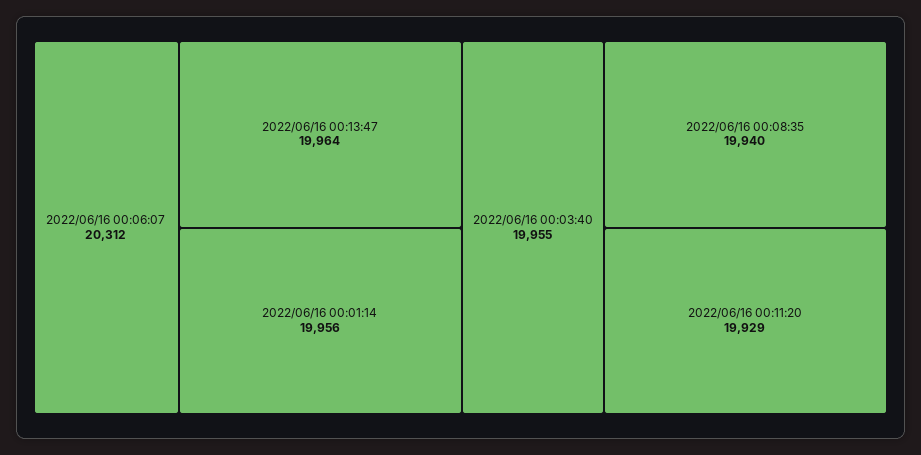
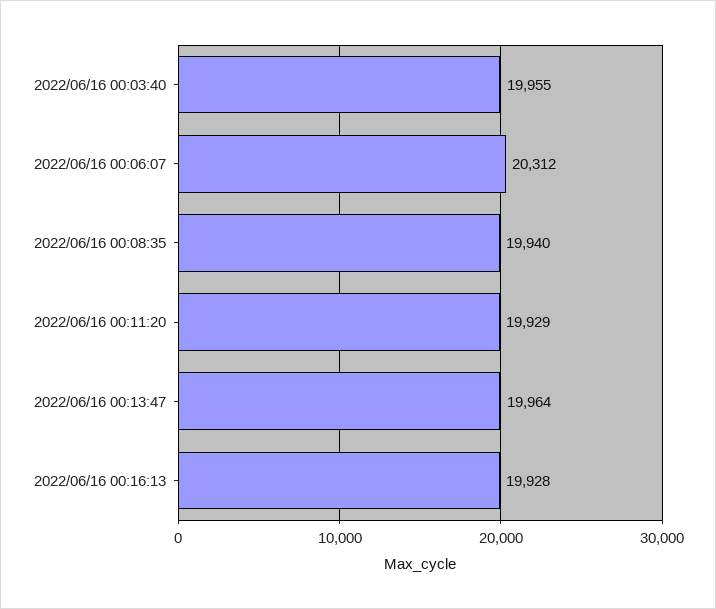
2022/06/16 00:01:14: 19956 -> none
2022/06/16 00:16:13: none -> 19928

